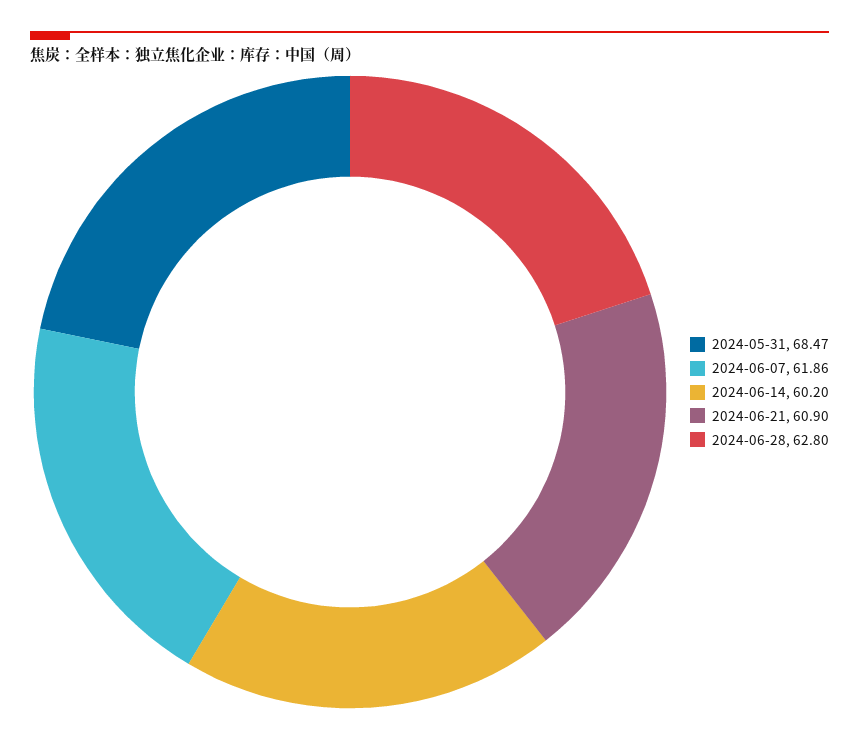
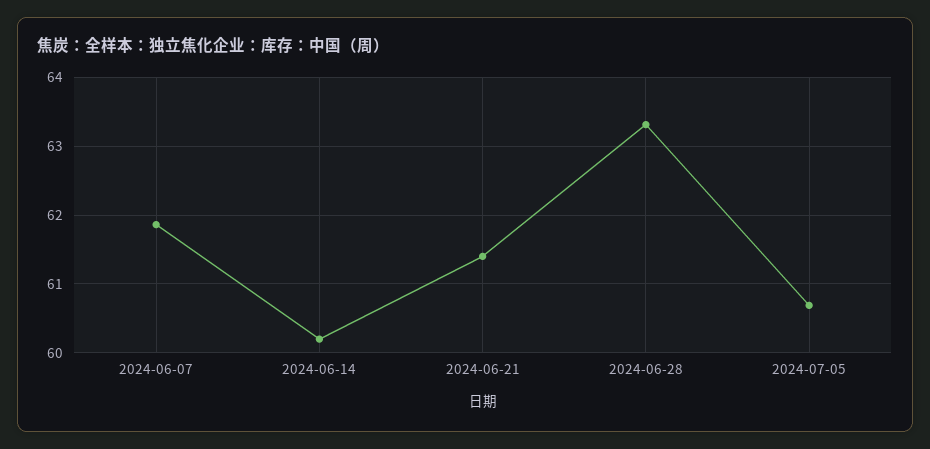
2024-05-31: 68.47 -> none
2024-06-21: 60.9 -> 61.4
2024-06-28: 62.8 -> 63.3
2024-07-05: none -> 60.7

